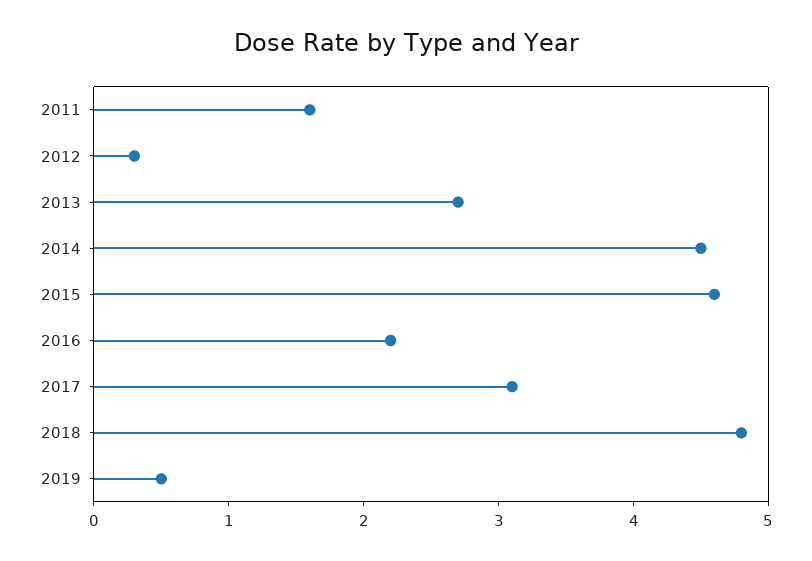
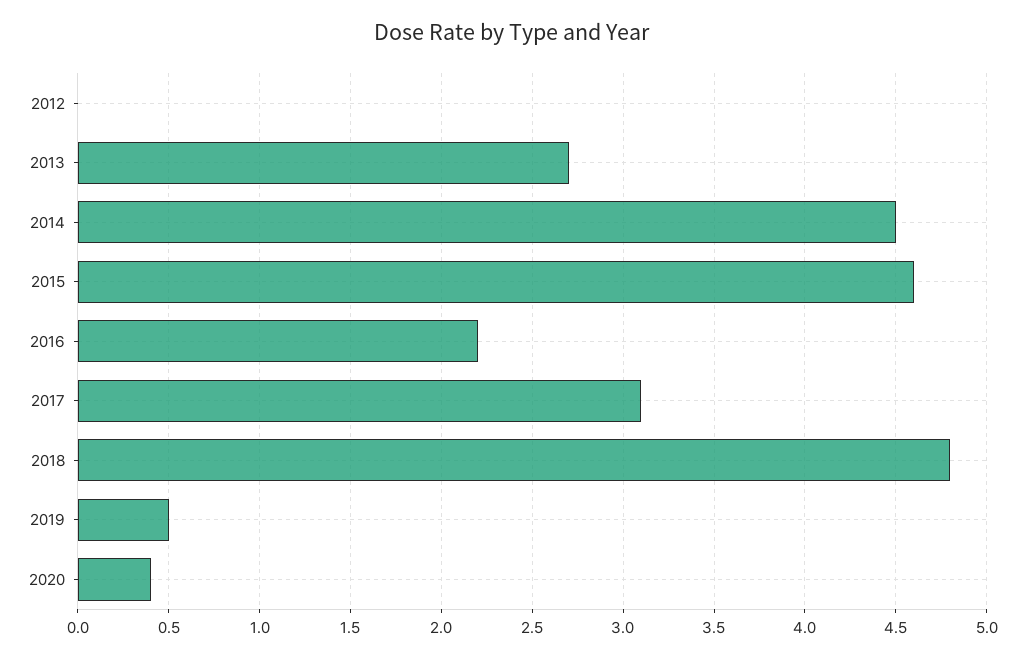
2011: 1.6 -> none
2012: 0.3 -> 0
2020: none -> 0.4

